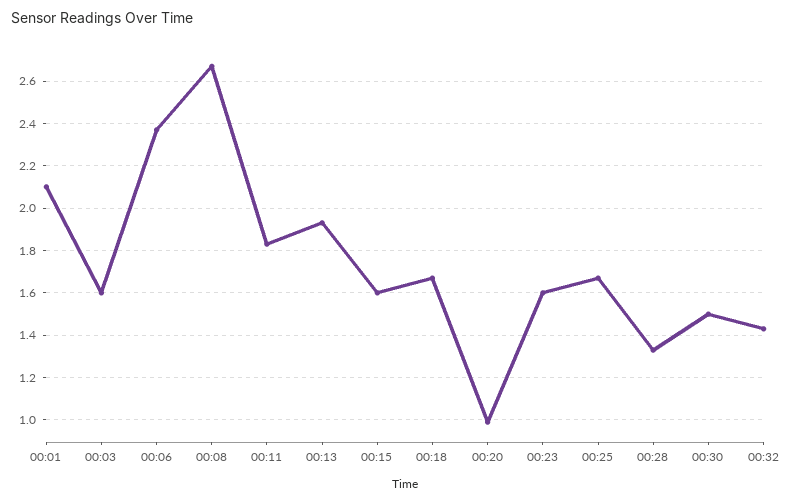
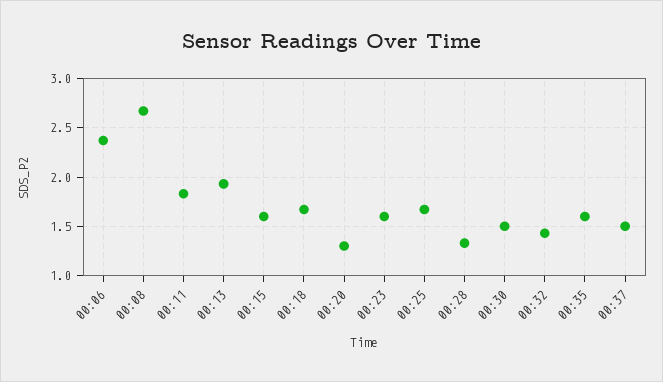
00:01: 2.1 -> none
00:03: 1.6 -> none
00:20: 1 -> 1.3
00:35: none -> 1.6
00:37: none -> 1.5

